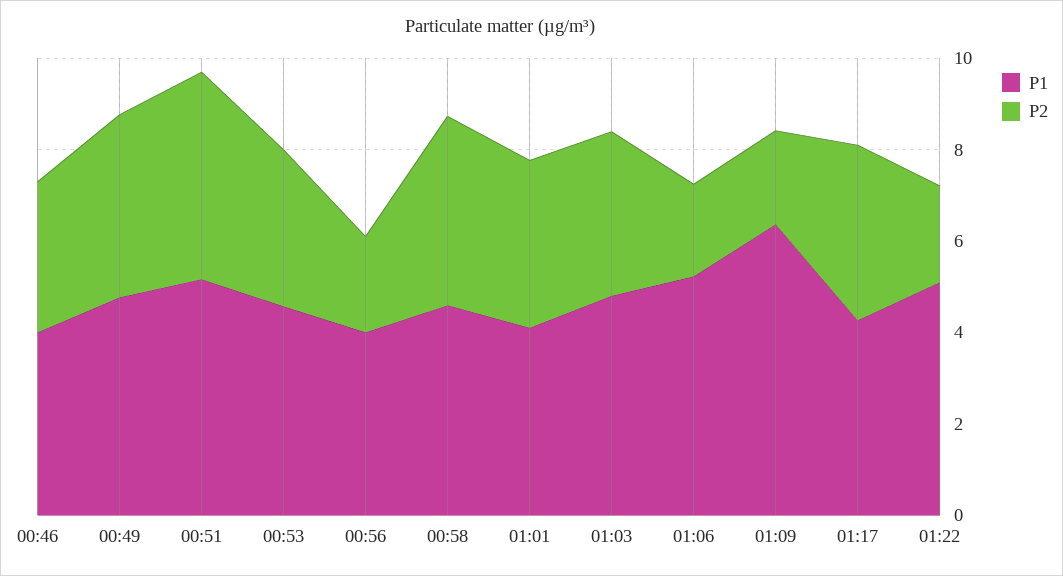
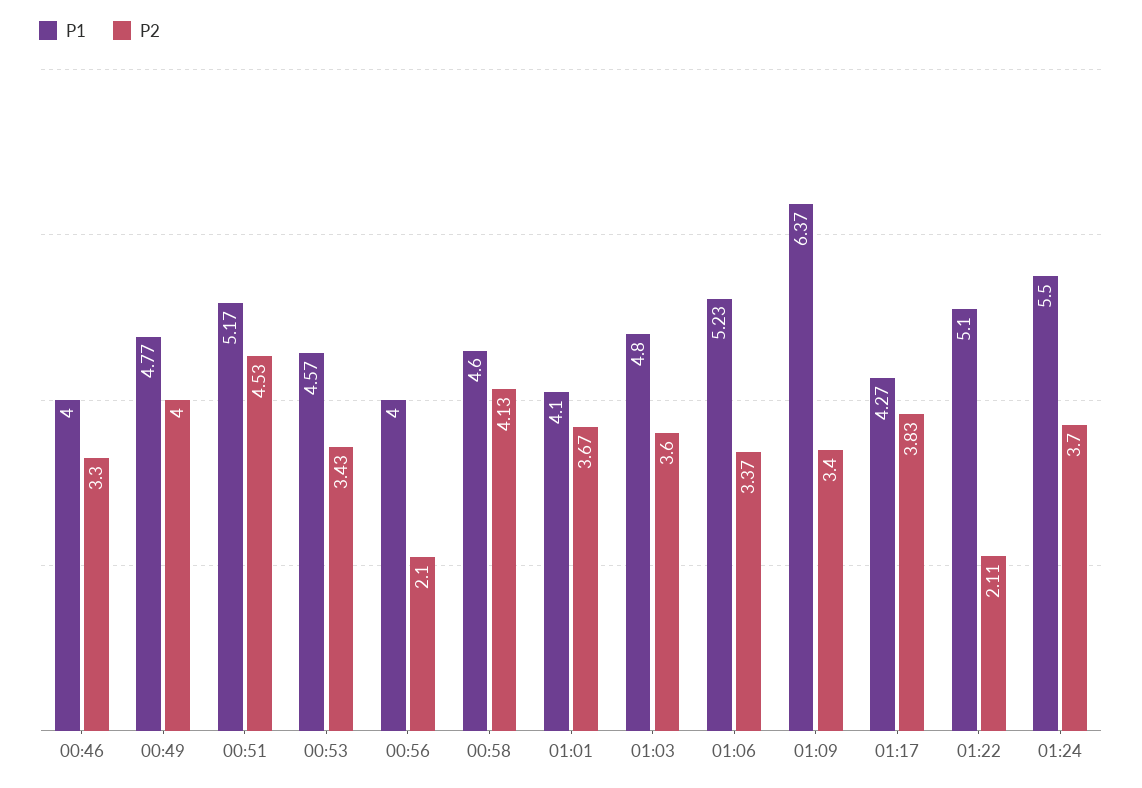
P2, 01:06: 2 -> 3.37
P2, 01:09: 2 -> 3.4
P1, 01:24: none -> 5.5
P2, 01:24: none -> 3.7

